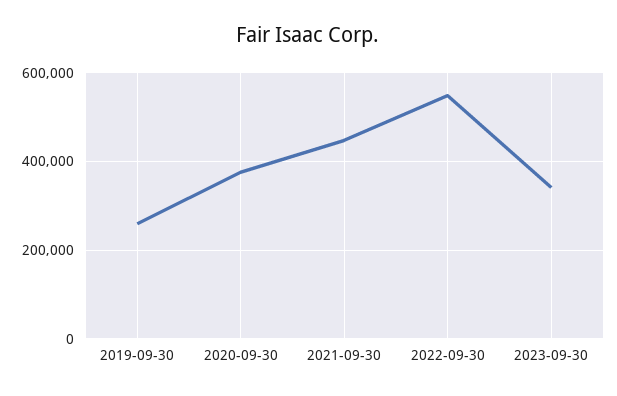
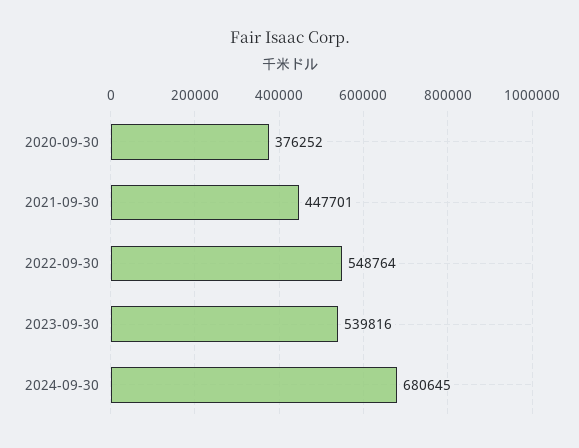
2019-09-30: 260000 -> none
2023-09-30: 340000 -> 539816
2024-09-30: none -> 680645

